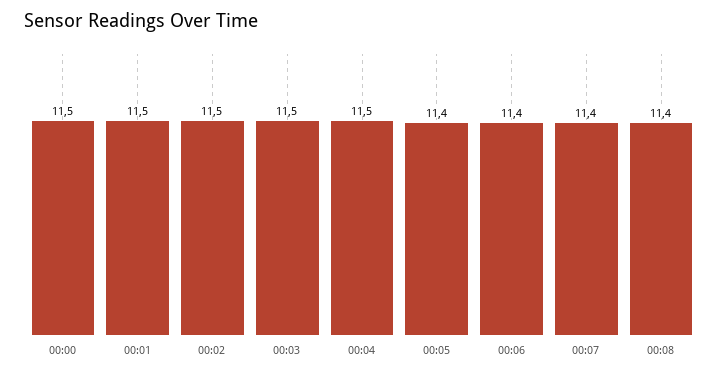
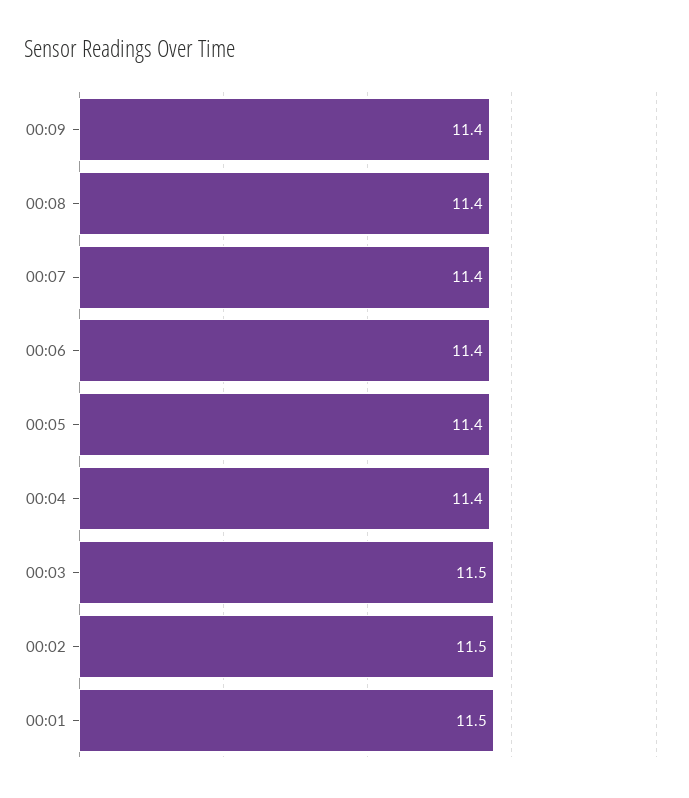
00:00: 11.5 -> none
00:04: 11.5 -> 11.4
00:09: none -> 11.4

